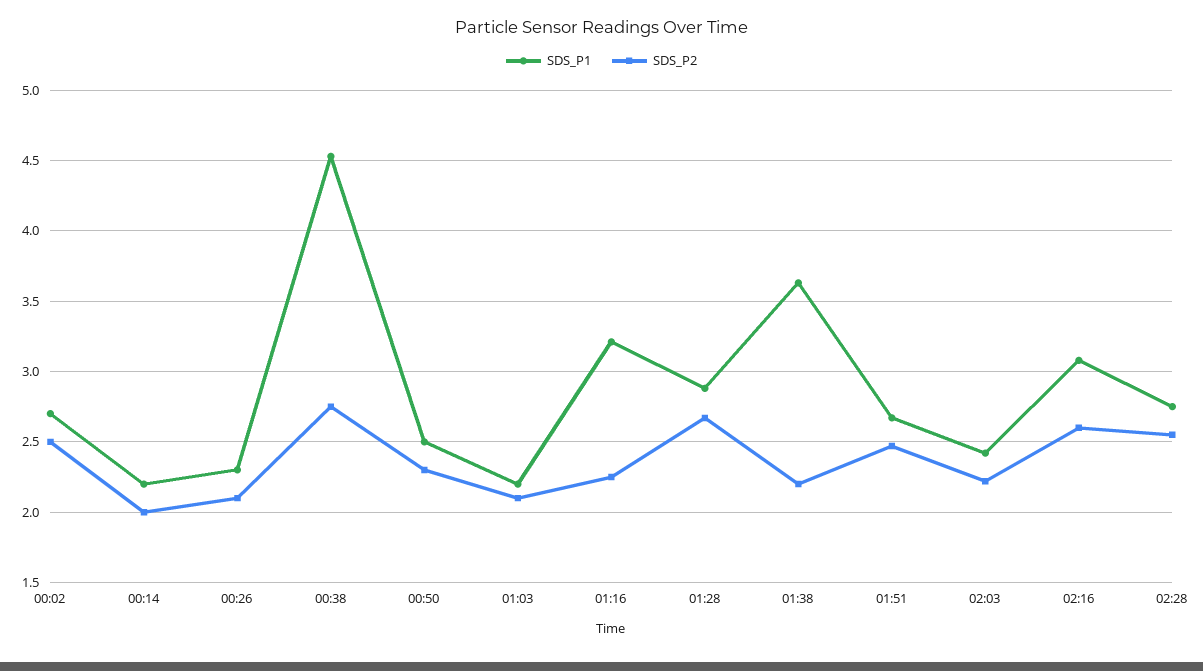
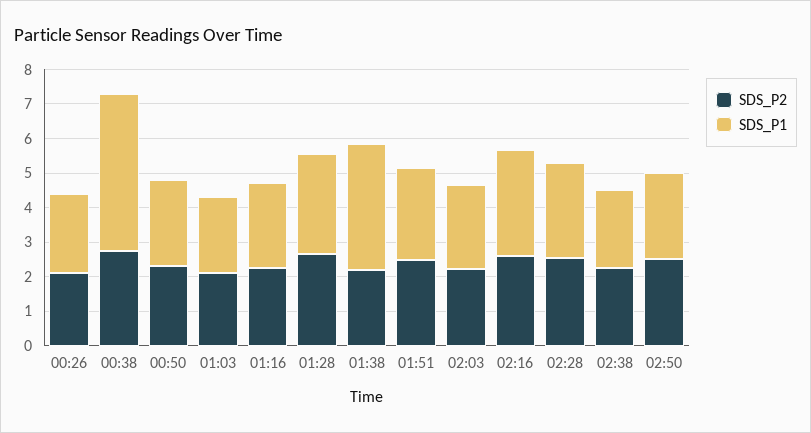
SDS_P1, 00:02: 2.7 -> none
SDS_P2, 00:02: 2.5 -> none
SDS_P1, 00:14: 2.2 -> none
SDS_P2, 00:14: 2 -> none
SDS_P1, 01:16: 3.2 -> 2.5
SDS_P2, 02:38: none -> 2.25
SDS_P1, 02:38: none -> 2.25
SDS_P2, 02:50: none -> 2.5
SDS_P1, 02:50: none -> 2.5

